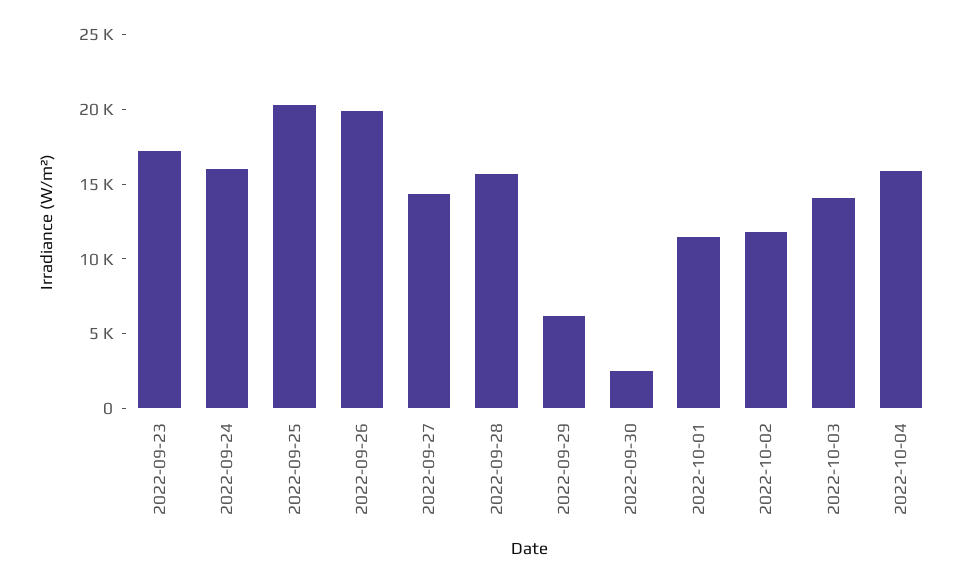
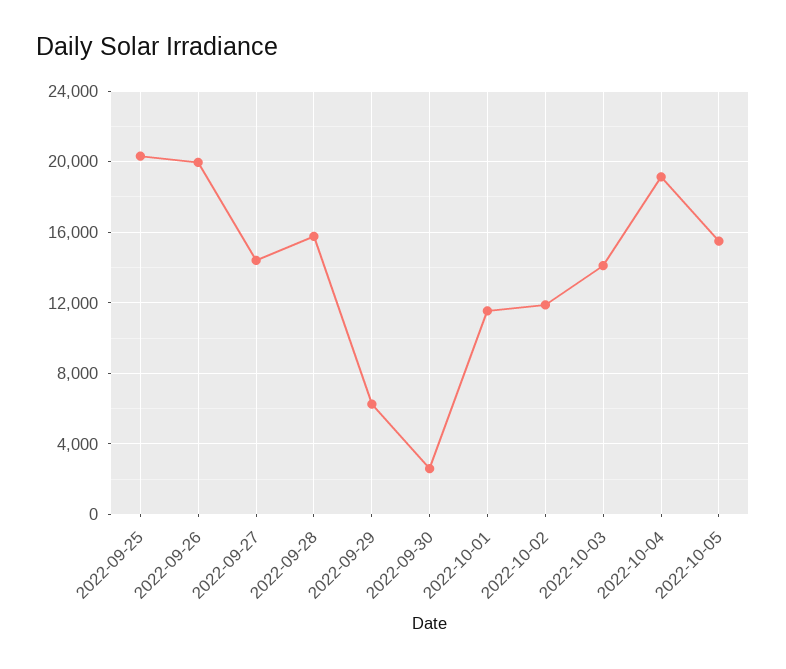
2022-09-23: 17000 -> none
2022-09-24: 16000 -> none
2022-10-04: 16000 -> 19000
2022-10-05: none -> 15500

